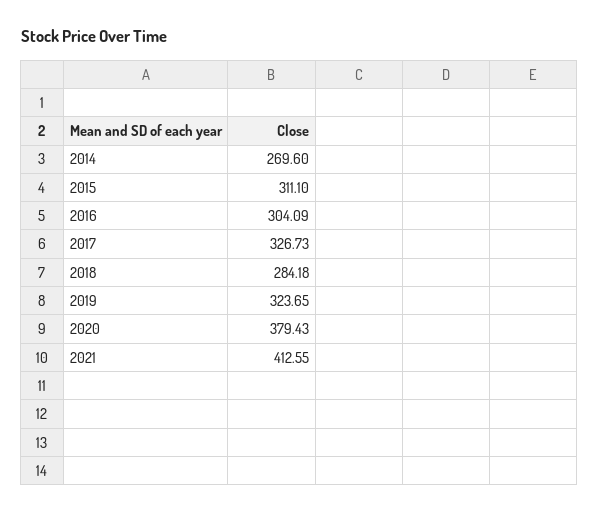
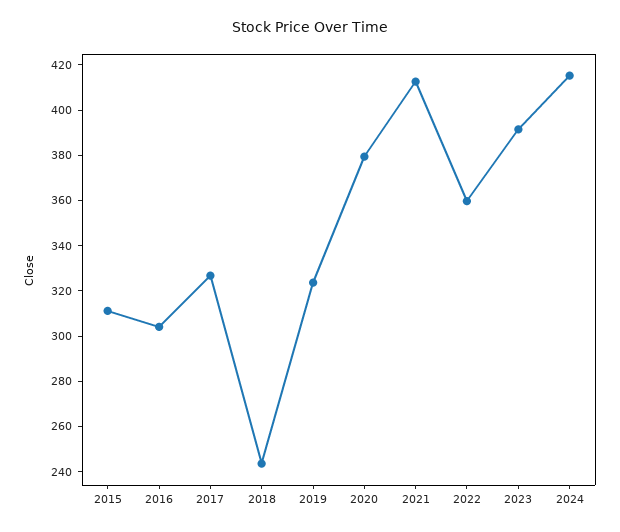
2014: 269.6 -> none
2018: 284.18 -> 245
2022: none -> 360
2023: none -> 390
2024: none -> 415

